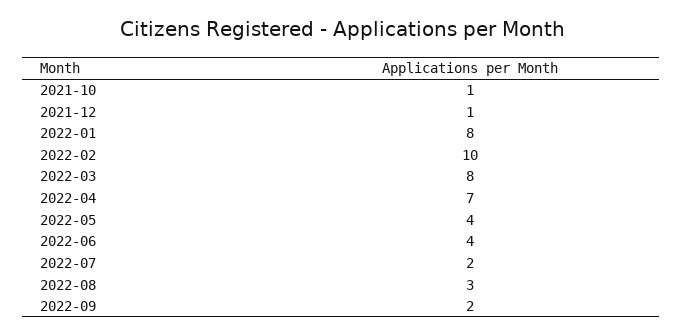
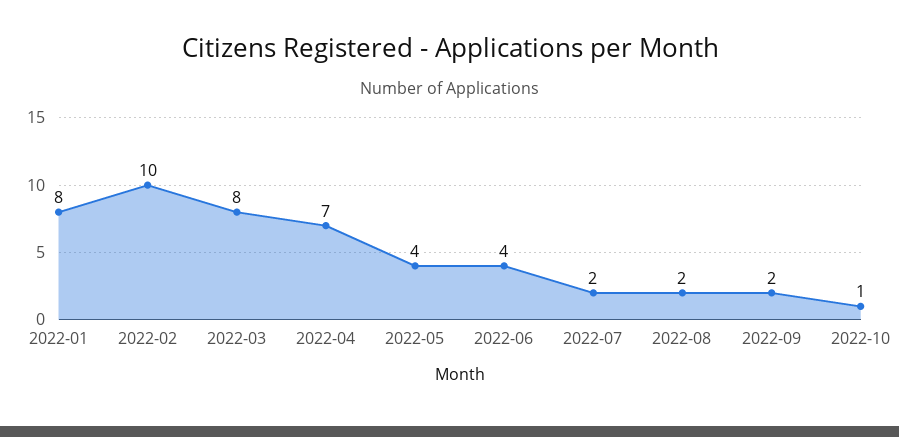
2021-10: 1 -> none
2021-12: 1 -> none
2022-08: 3 -> 2
2022-10: none -> 1

